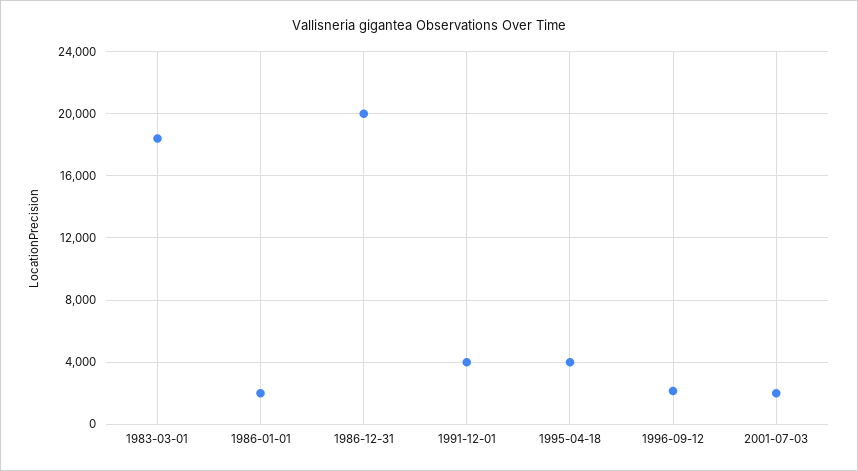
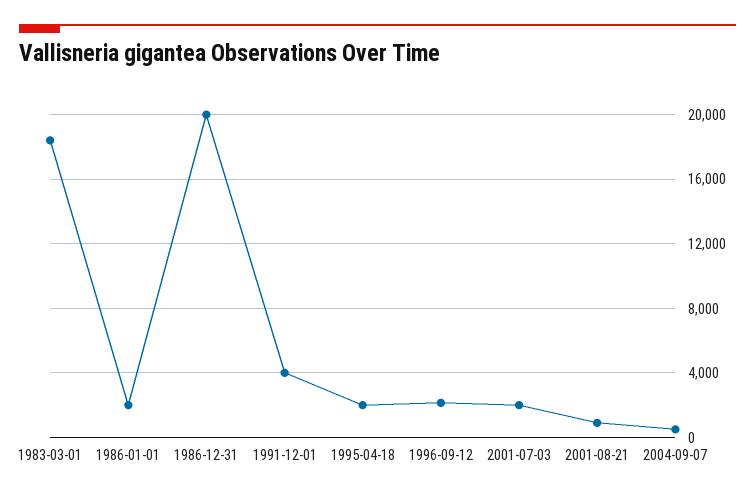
1995-04-18: 4000 -> 2000
2001-08-21: none -> 1000
2004-09-07: none -> 500

